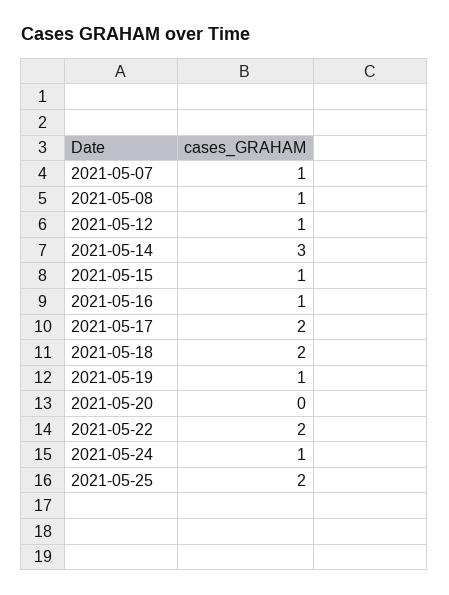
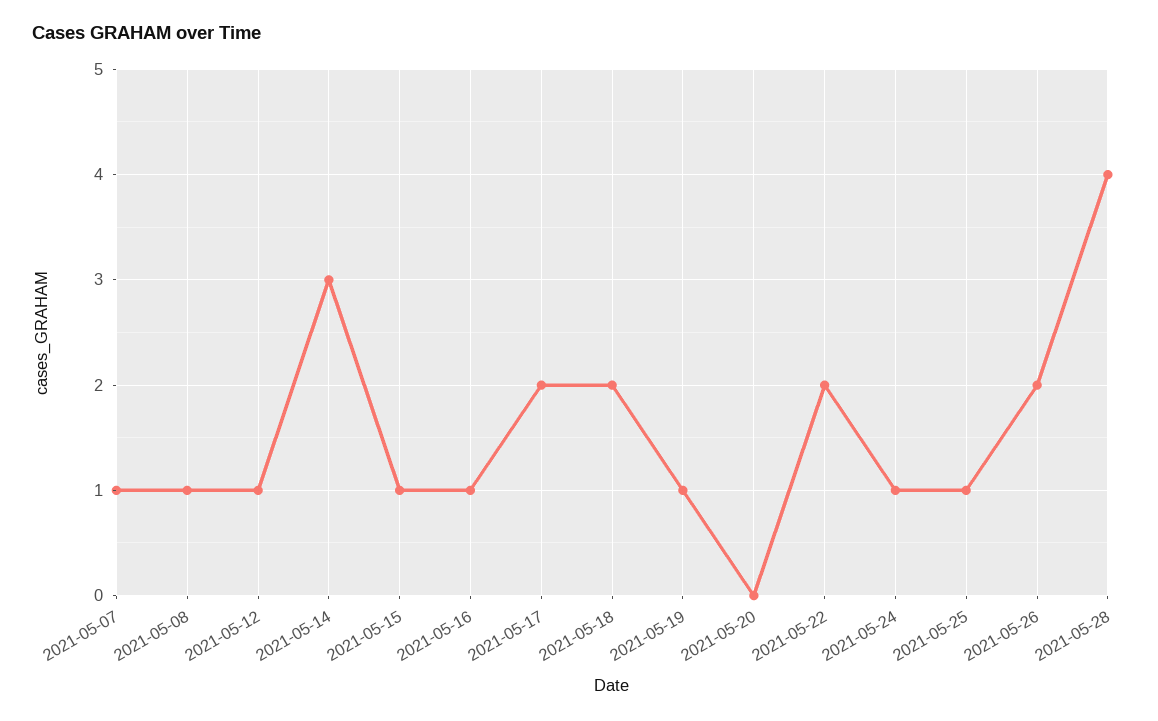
2021-05-25: 2 -> 1
2021-05-26: none -> 2
2021-05-28: none -> 4

